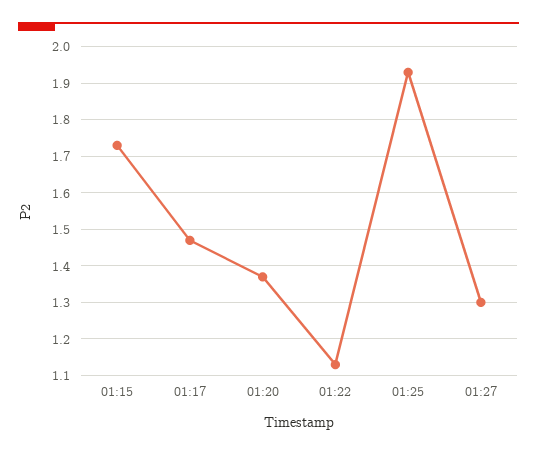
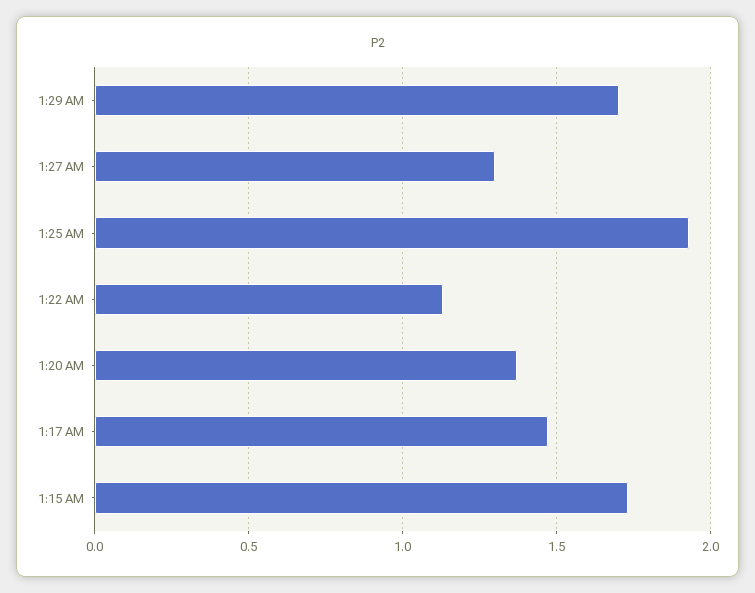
1:29 AM: none -> 1.7

